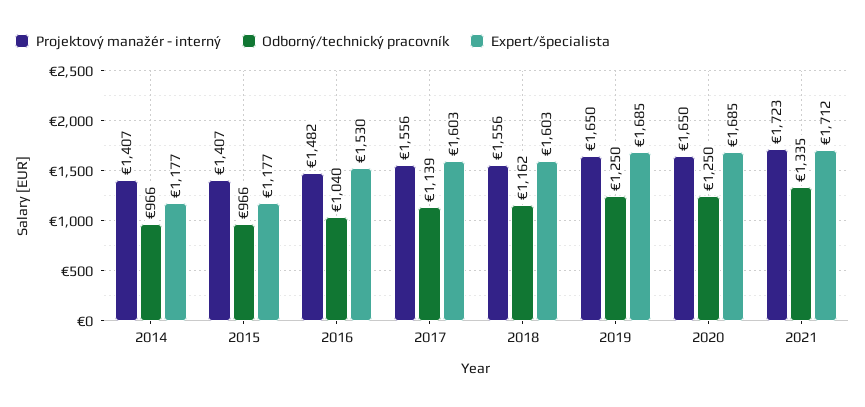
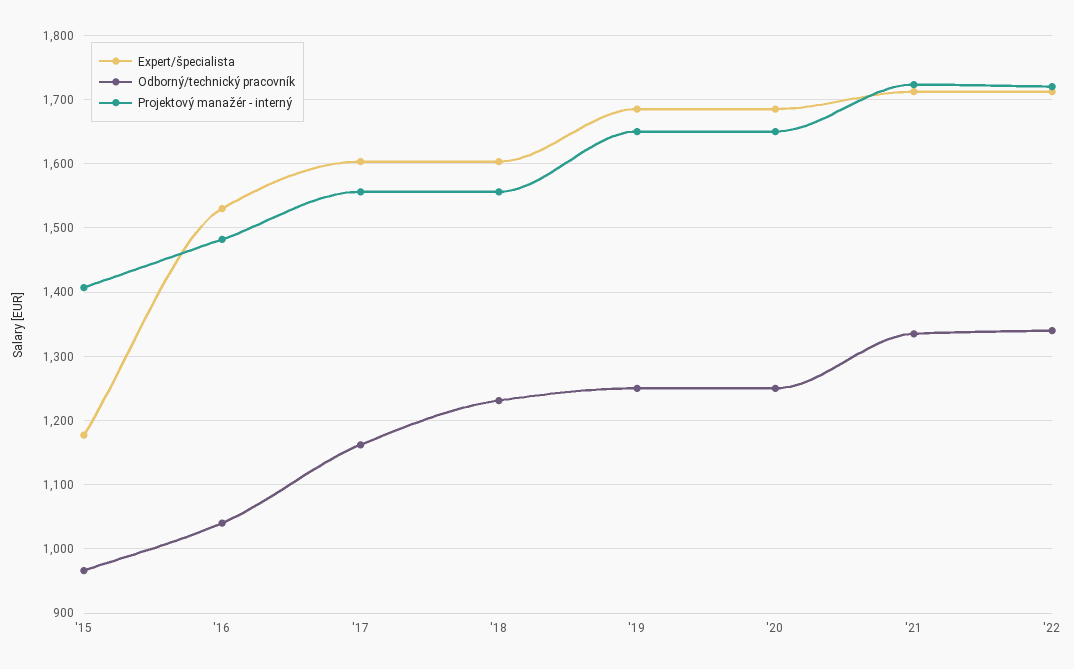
Projektový manažér - interný, 2014: 1407 -> none
Odborný/technický pracovník, 2014: 966 -> none
Expert/špecialista, 2014: 1177 -> none
Odborný/technický pracovník, 2017: 1139 -> 1160
Odborný/technický pracovník, 2018: 1162 -> 1230
Expert/špecialista, '22: none -> 1710
Odborný/technický pracovník, '22: none -> 1340
Projektový manažér - interný, '22: none -> 1720

